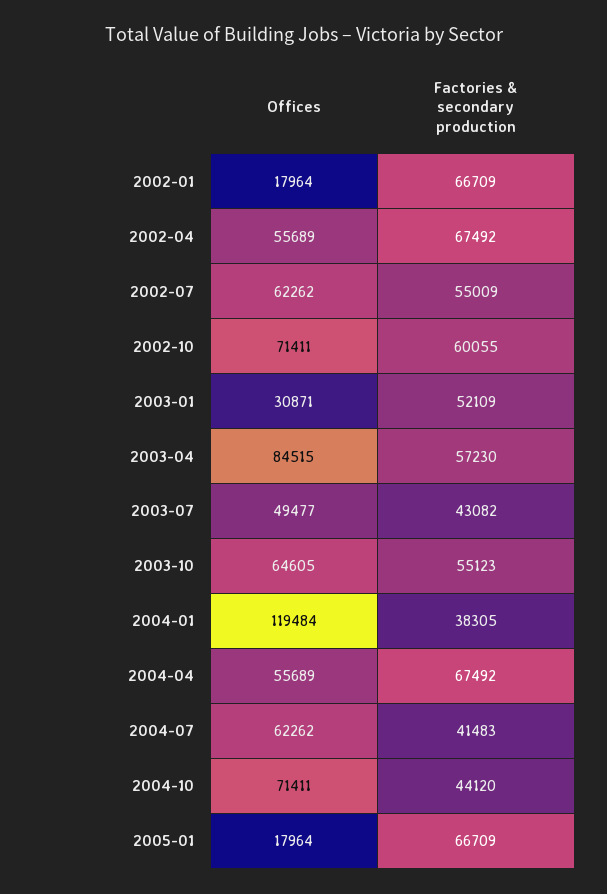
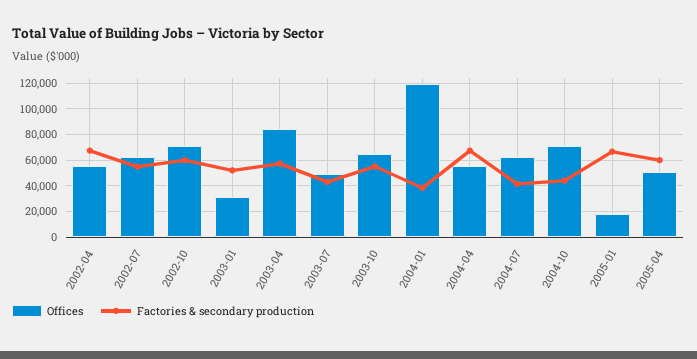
Offices, 2002-01: 17964 -> none
Factories & secondary production, 2002-01: 66709 -> none
Offices, 2005-04: none -> 50000
Factories & secondary production, 2005-04: none -> 60000

